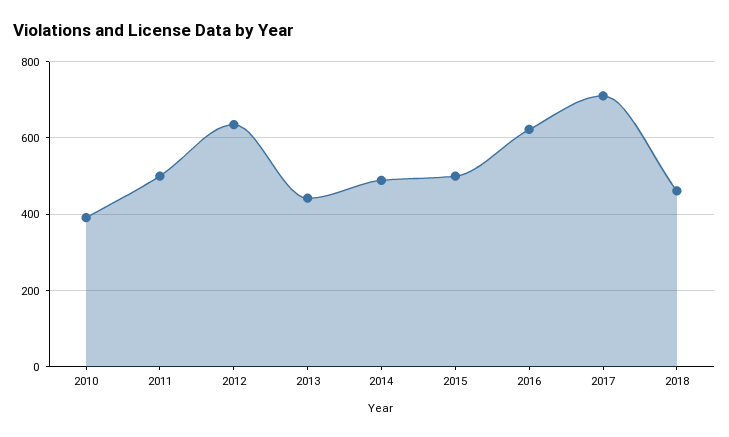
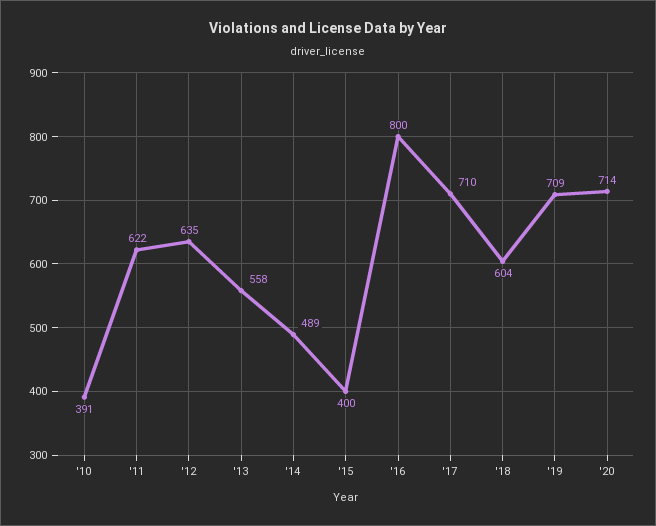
2011: 500 -> 622
2013: 440 -> 558
2015: 500 -> 400
2016: 620 -> 800
2018: 460 -> 604
'19: none -> 709
'20: none -> 714

